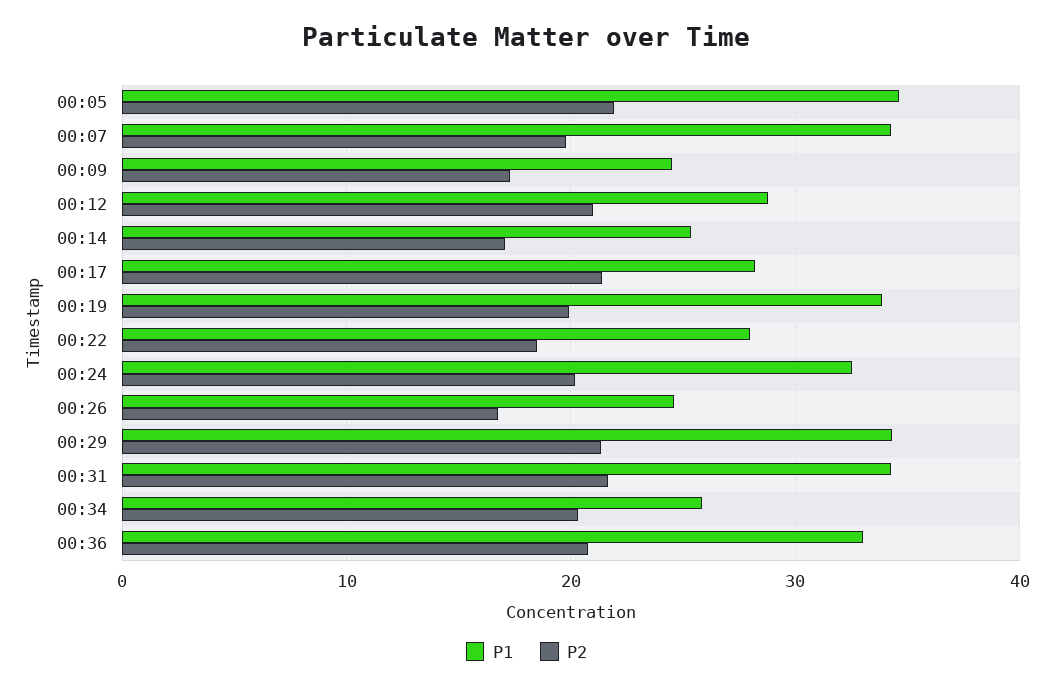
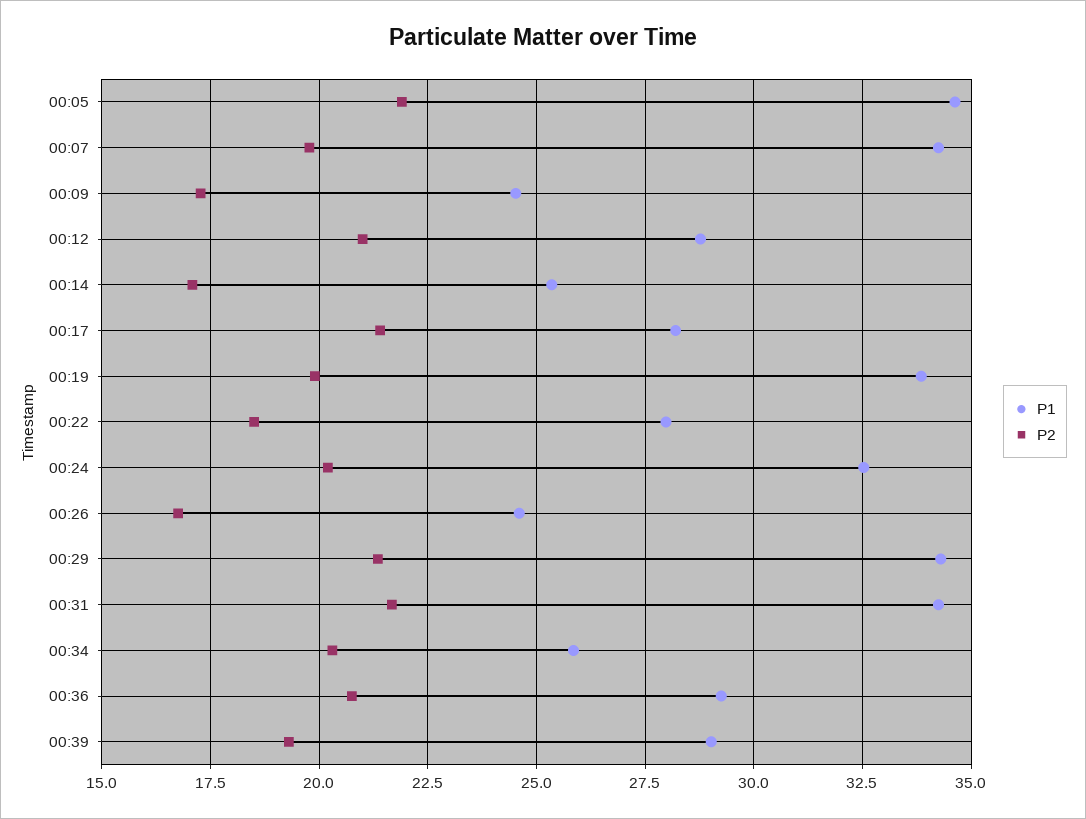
P1, 00:36: 33 -> 29.25
P1, 00:39: none -> 29
P2, 00:39: none -> 19.25

